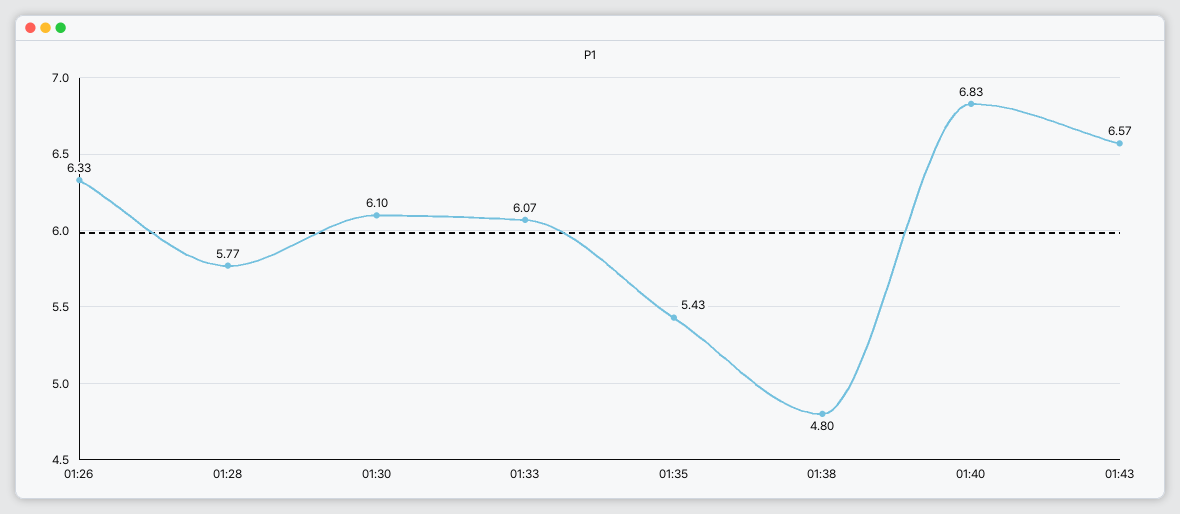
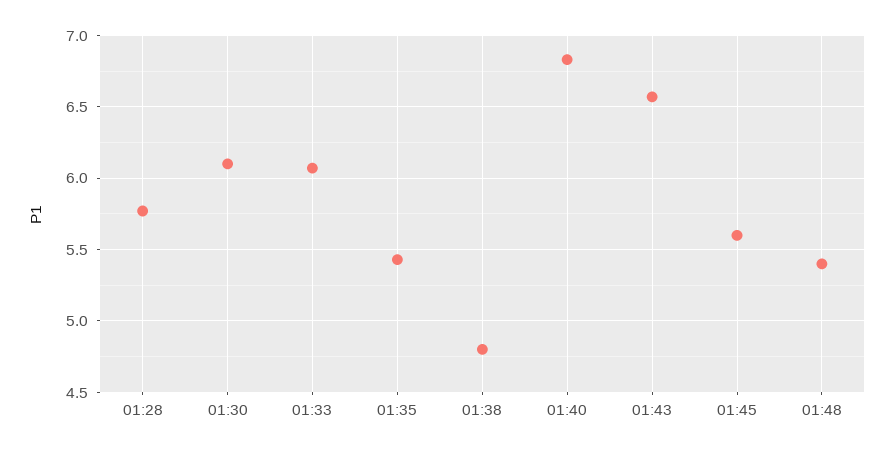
01:26: 6.33 -> none
01:45: none -> 5.6
01:48: none -> 5.4

